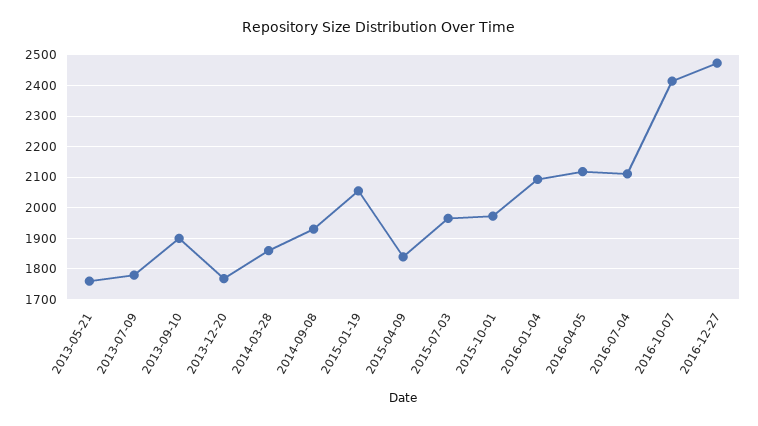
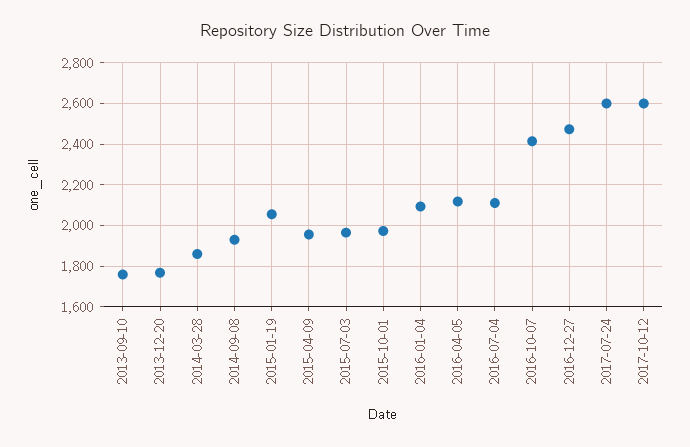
2013-05-21: 1760 -> none
2013-07-09: 1780 -> none
2013-09-10: 1900 -> 1750
2015-04-09: 1840 -> 1950
2017-07-24: none -> 2600
2017-10-12: none -> 2600

